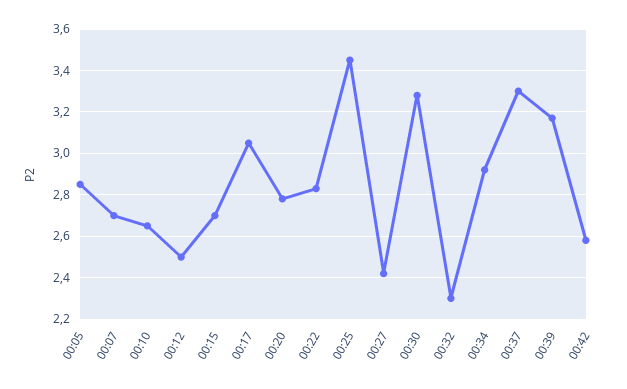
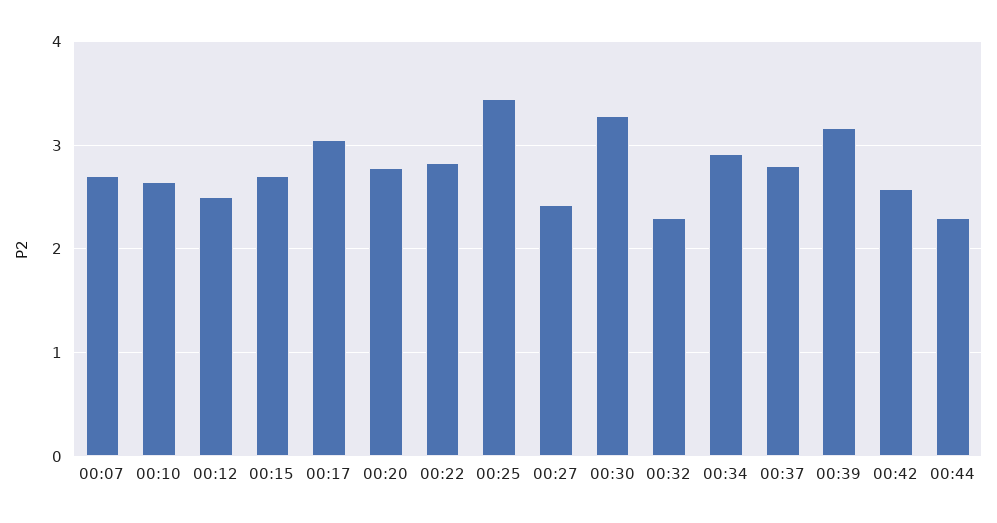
00:05: 2.85 -> none
00:37: 3.3 -> 2.8
00:44: none -> 2.3

